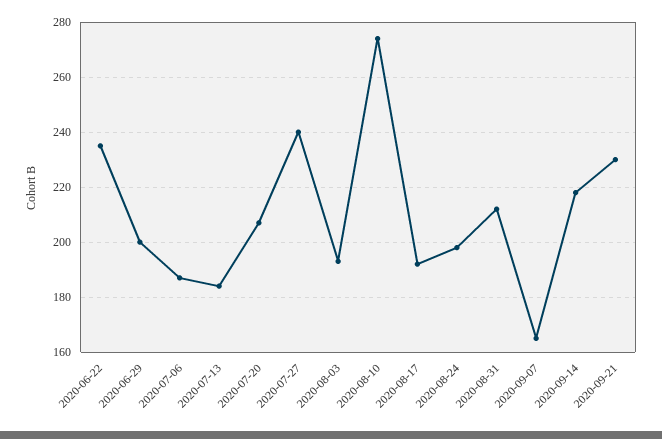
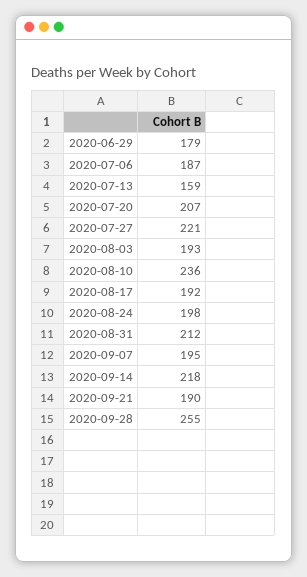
2020-06-22: 235 -> none
2020-06-29: 200 -> 179
2020-07-13: 185 -> 159
2020-07-27: 240 -> 221
2020-08-10: 275 -> 236
2020-09-07: 165 -> 195
2020-09-21: 230 -> 190
2020-09-28: none -> 255

